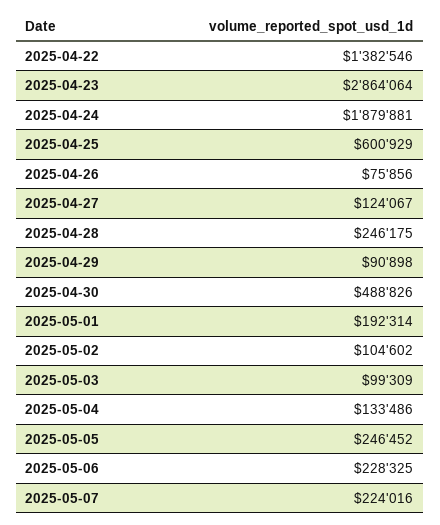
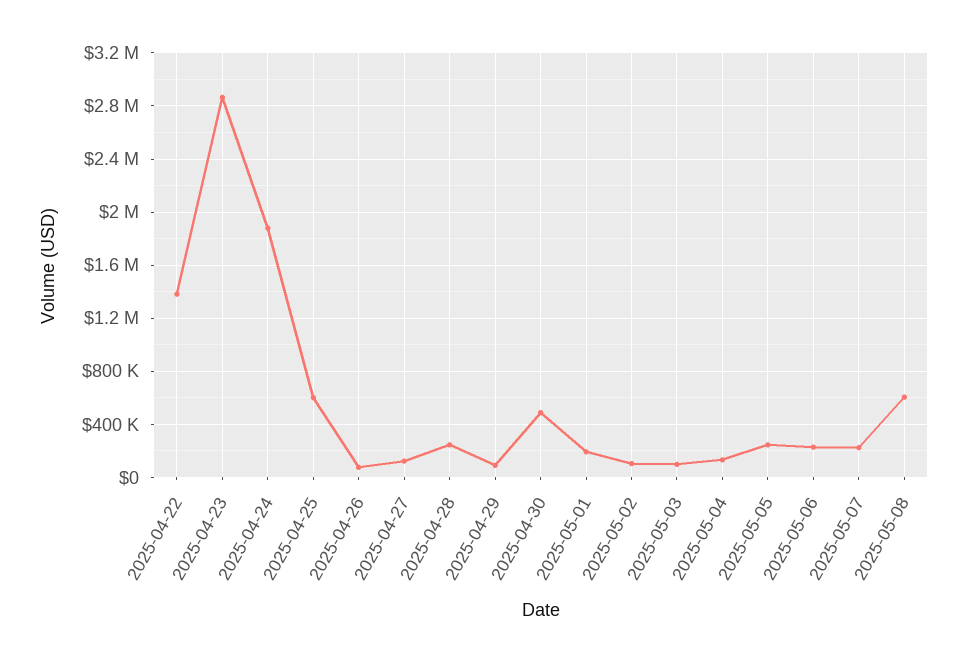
2025-05-08: none -> 600000

